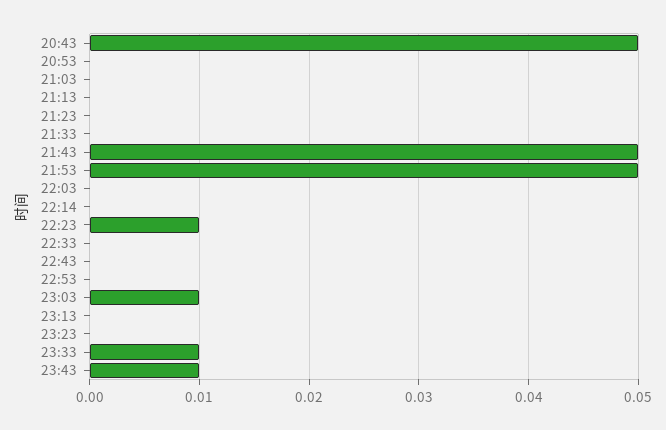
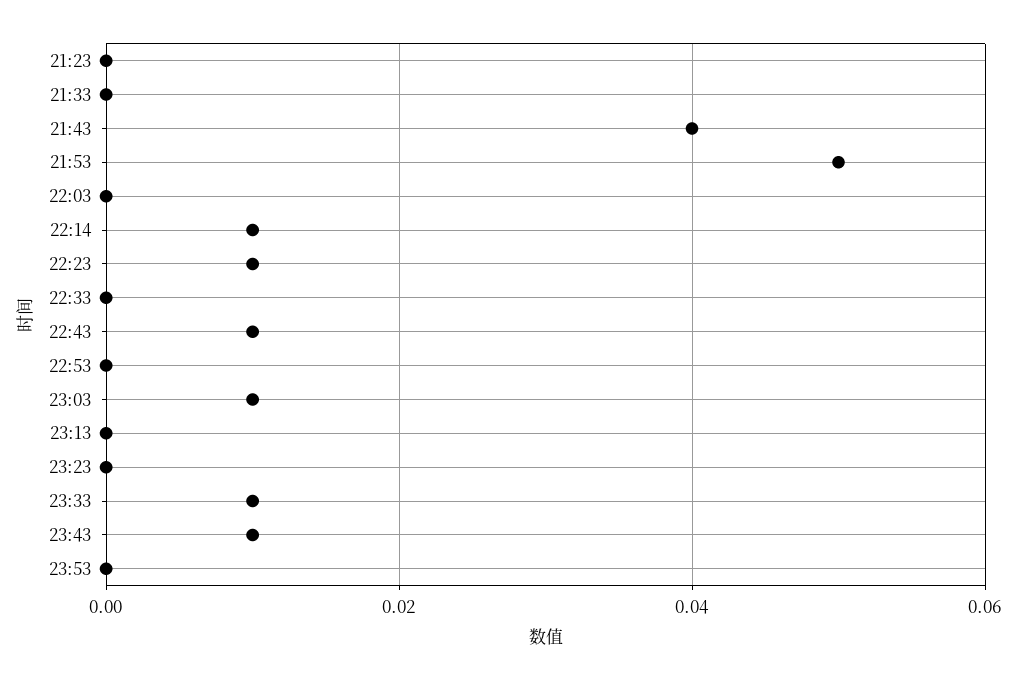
20:43: 0.05 -> none
20:53: 0 -> none
21:03: 0 -> none
21:13: 0 -> none
21:43: 0.05 -> 0.04
22:14: 0 -> 0.01
22:43: 0 -> 0.01
23:53: none -> 0

